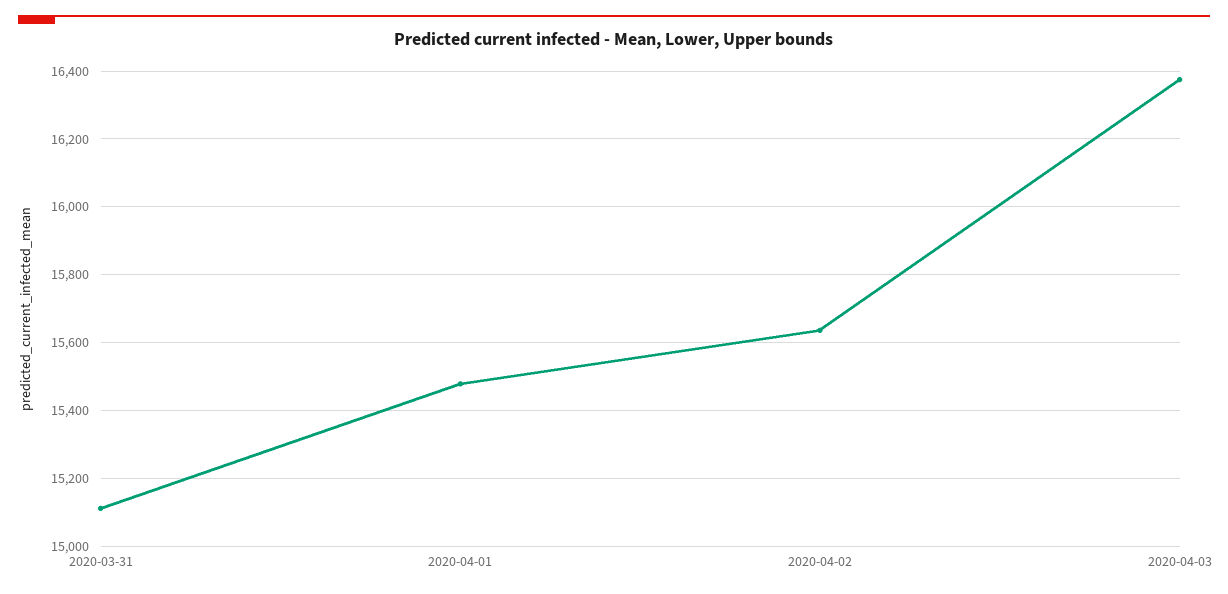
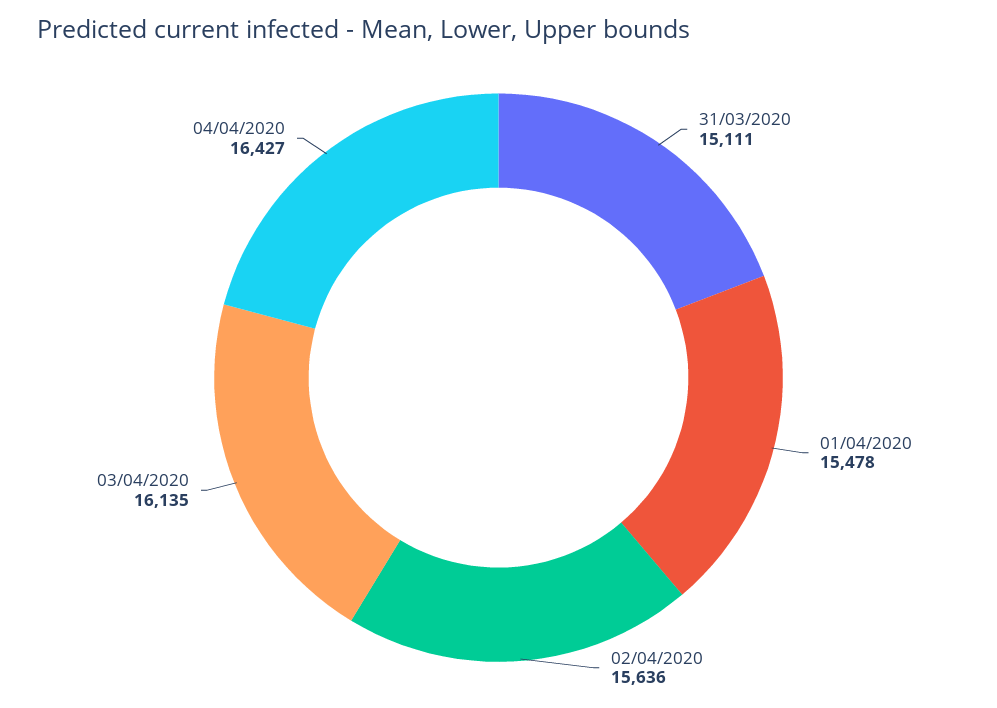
2020-04-03: 16380 -> 16135
04/04/2020: none -> 16427

